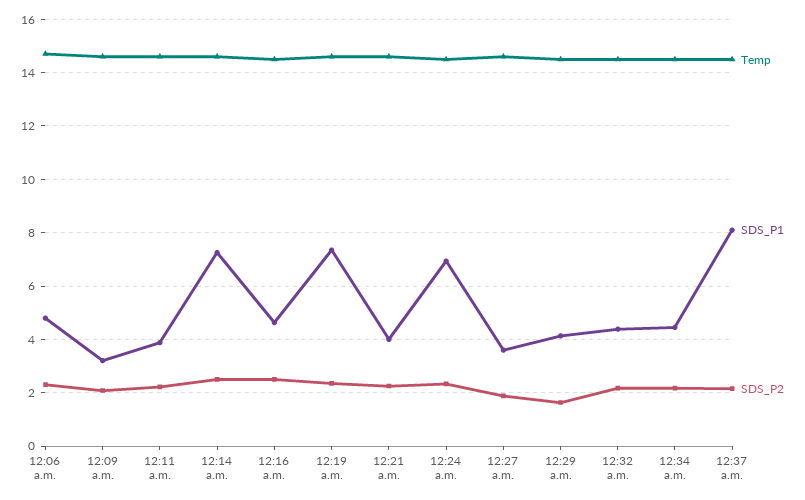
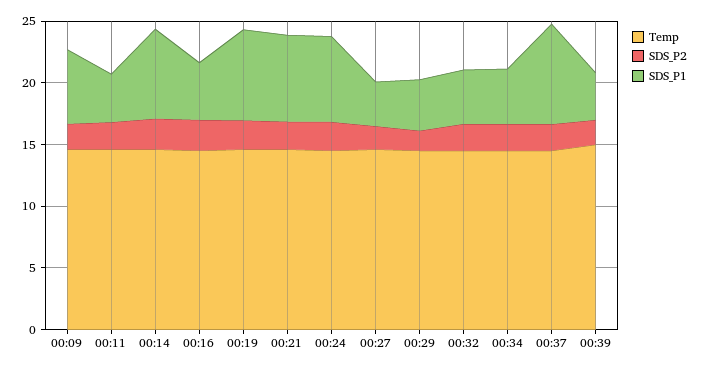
Temp, 12:06 a.m.: 14.75 -> none
SDS_P1, 12:06 a.m.: 4.75 -> none
SDS_P2, 12:06 a.m.: 2.25 -> none
SDS_P1, 12:09 a.m.: 3.25 -> 6
SDS_P1, 12:21 a.m.: 4 -> 7
Temp, 00:39: none -> 15
SDS_P2, 00:39: none -> 2
SDS_P1, 00:39: none -> 4

